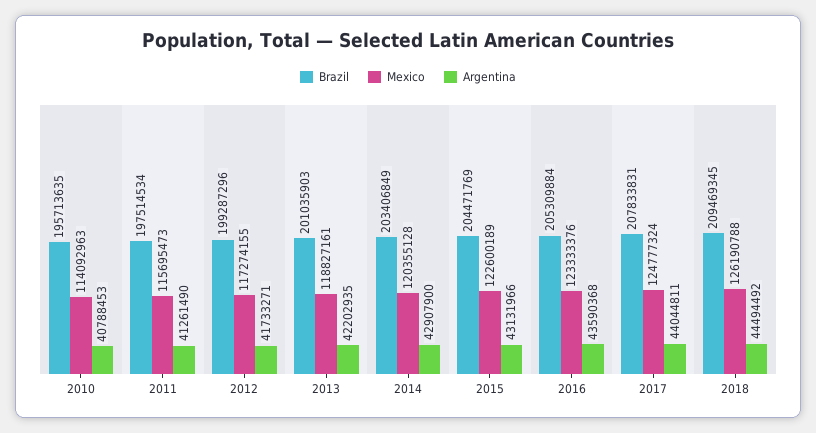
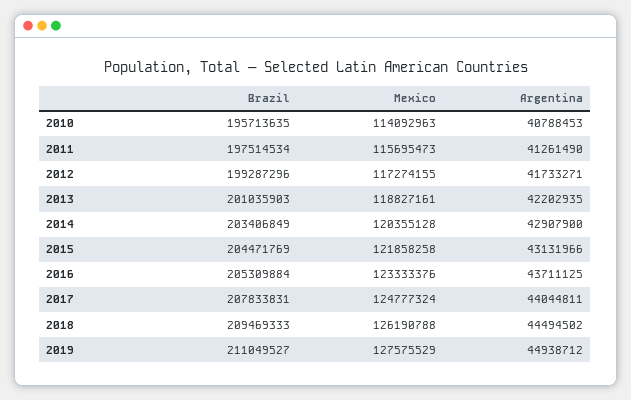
Mexico, 2015: 122600189 -> 121858258
Argentina, 2016: 43590368 -> 43711125
Brazil, 2018: 209469345 -> 209469333
Argentina, 2018: 44494492 -> 44494502
Brazil, 2019: none -> 211049527
Mexico, 2019: none -> 127575529
Argentina, 2019: none -> 44938712

